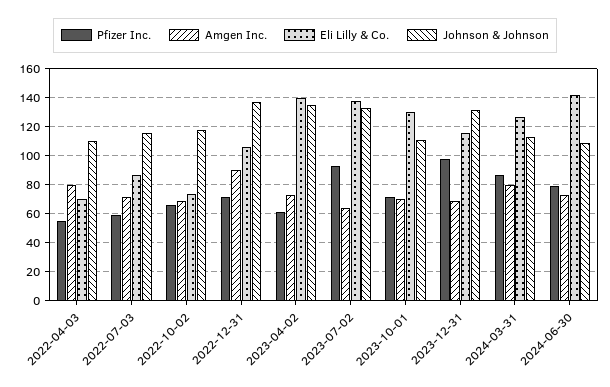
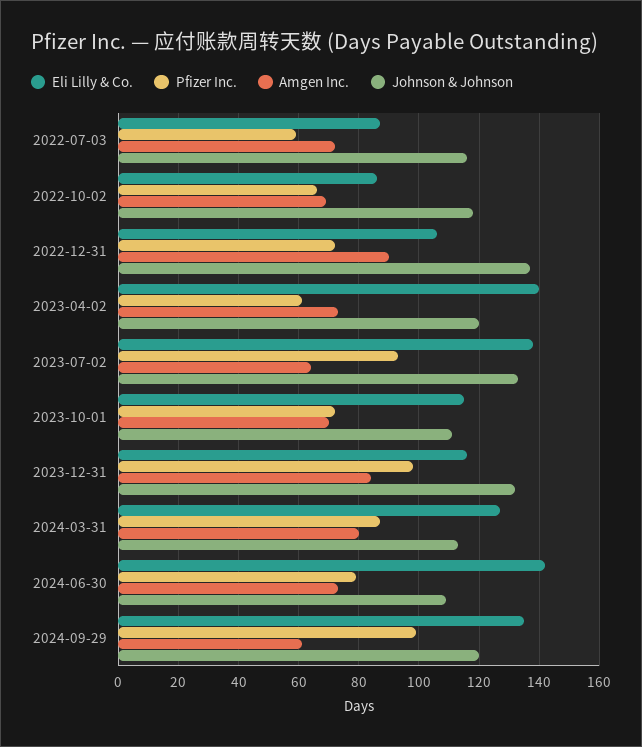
Pfizer Inc., 2022-04-03: 55 -> none
Amgen Inc., 2022-04-03: 80 -> none
Eli Lilly & Co., 2022-04-03: 70 -> none
Johnson & Johnson, 2022-04-03: 110 -> none
Eli Lilly & Co., 2022-10-02: 75 -> 85
Johnson & Johnson, 2023-04-02: 135 -> 120
Eli Lilly & Co., 2023-10-01: 130 -> 115
Amgen Inc., 2023-12-31: 70 -> 85
Eli Lilly & Co., 2024-09-29: none -> 135
Pfizer Inc., 2024-09-29: none -> 100
Amgen Inc., 2024-09-29: none -> 60
Johnson & Johnson, 2024-09-29: none -> 120

